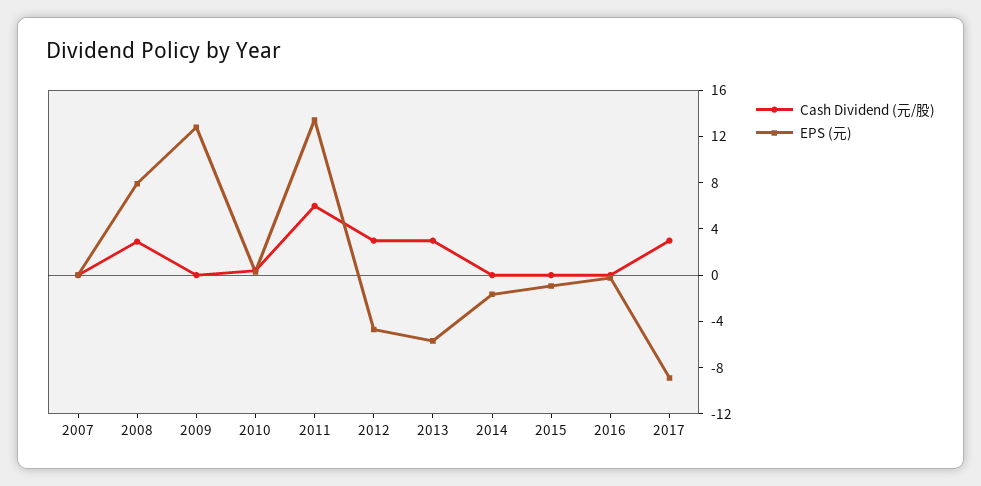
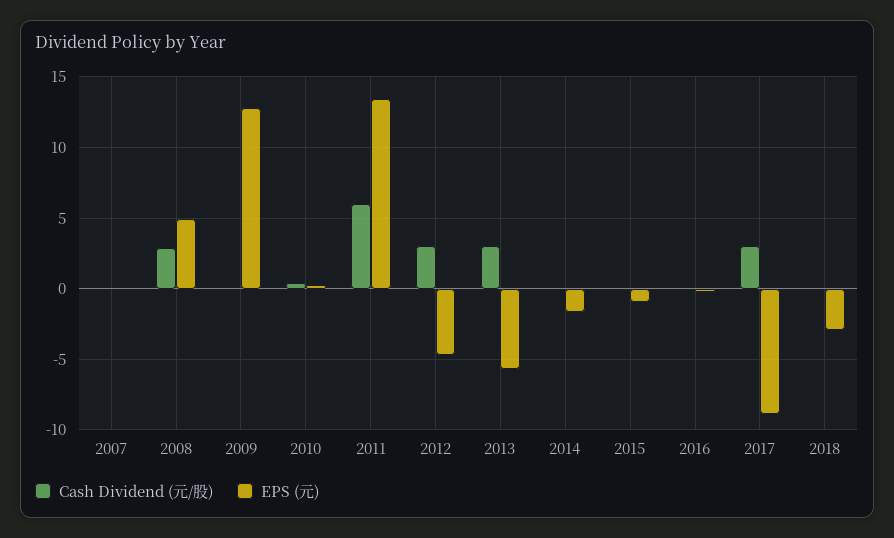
EPS (元), 2008: 8 -> 5
Cash Dividend (元/股), 2018: none -> 0
EPS (元), 2018: none -> -3

